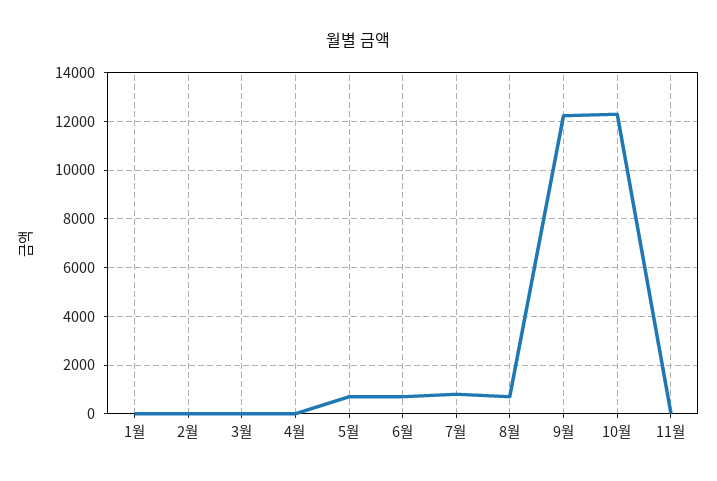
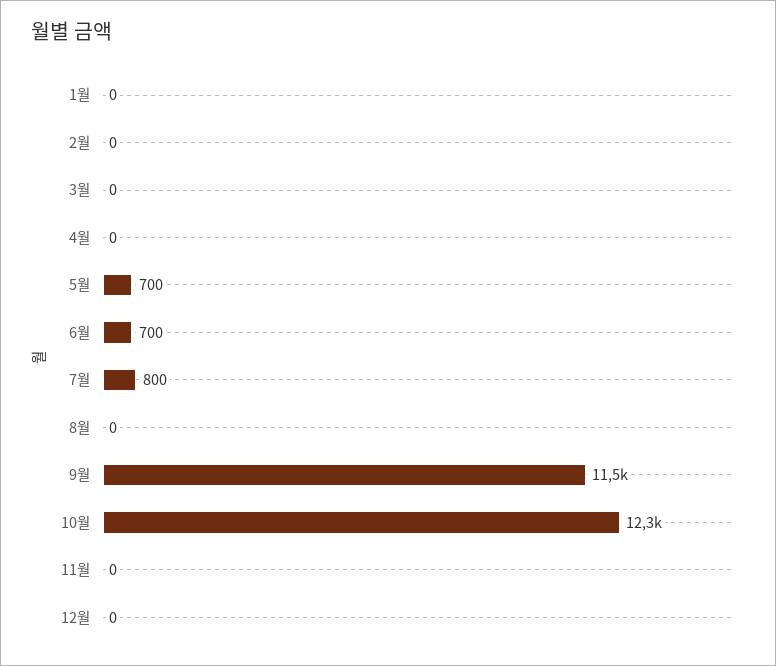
8월: 750 -> 0
9월: 12250 -> 11500
12월: none -> 0

